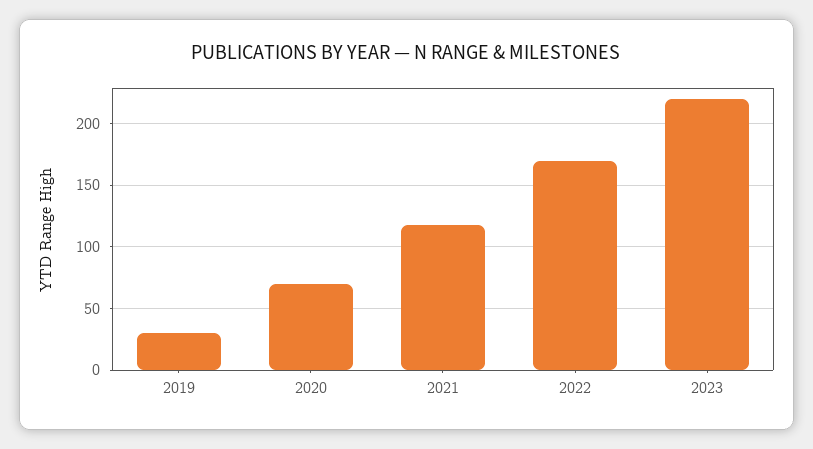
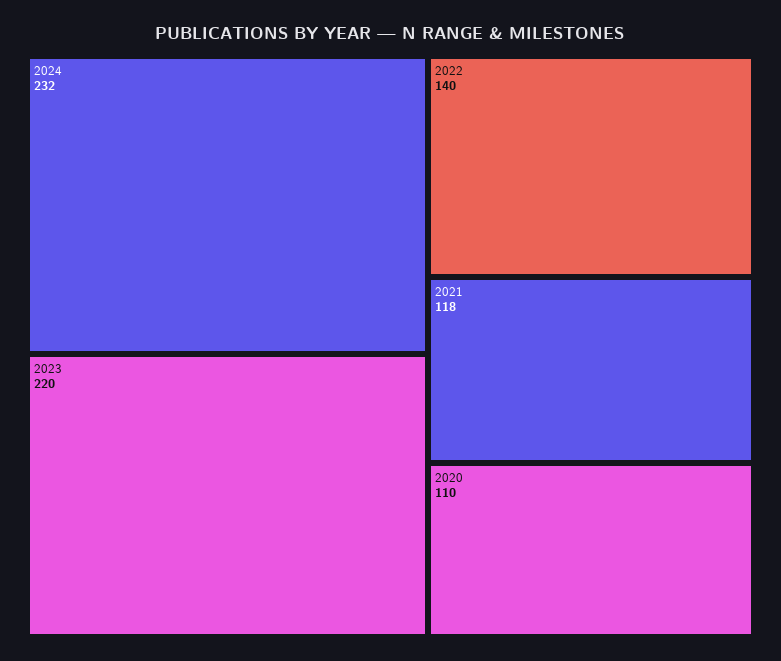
2019: 30 -> none
2020: 70 -> 110
2022: 170 -> 140
2024: none -> 232

